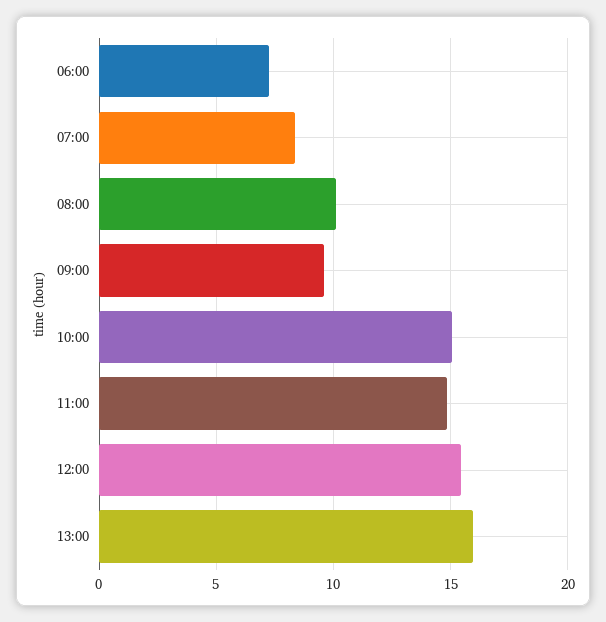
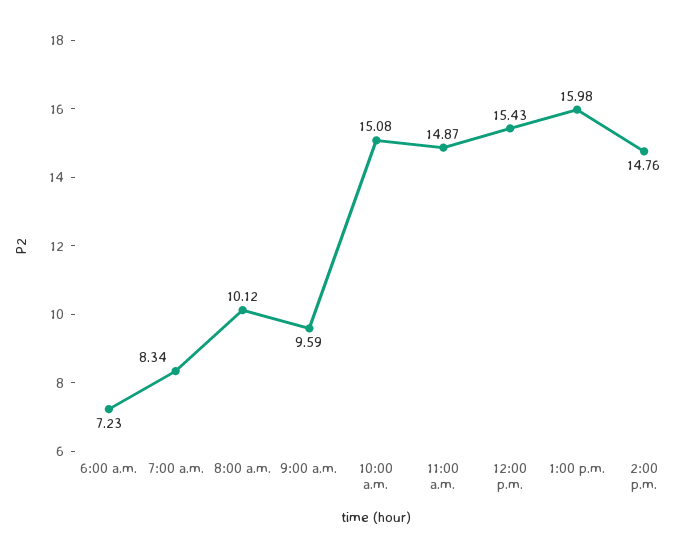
2:00 p.m.: none -> 14.76

